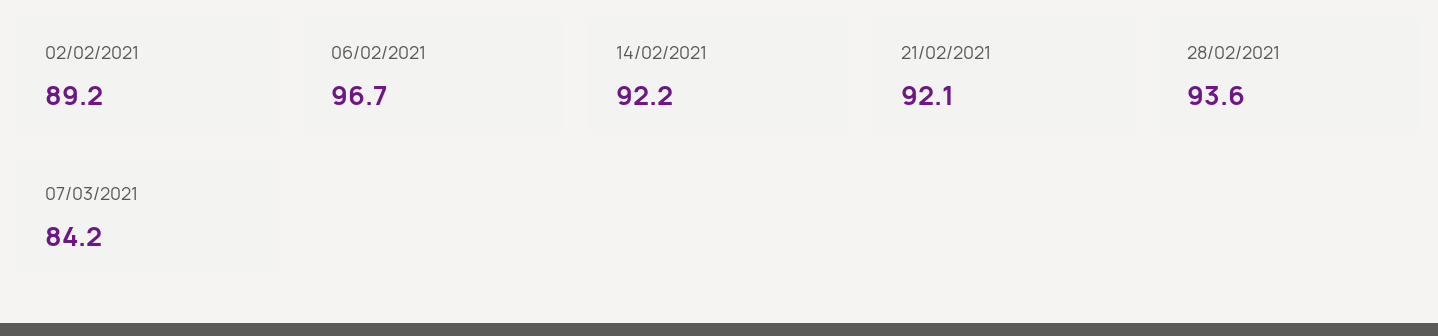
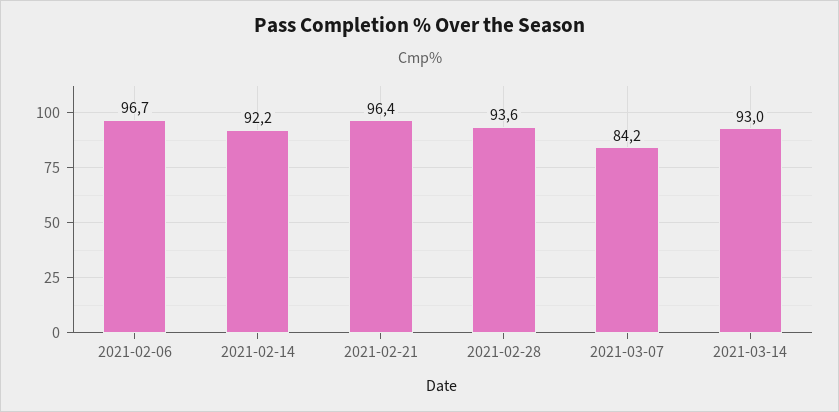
02/02/2021: 89.2 -> none
21/02/2021: 92.1 -> 96.4
2021-03-14: none -> 93

